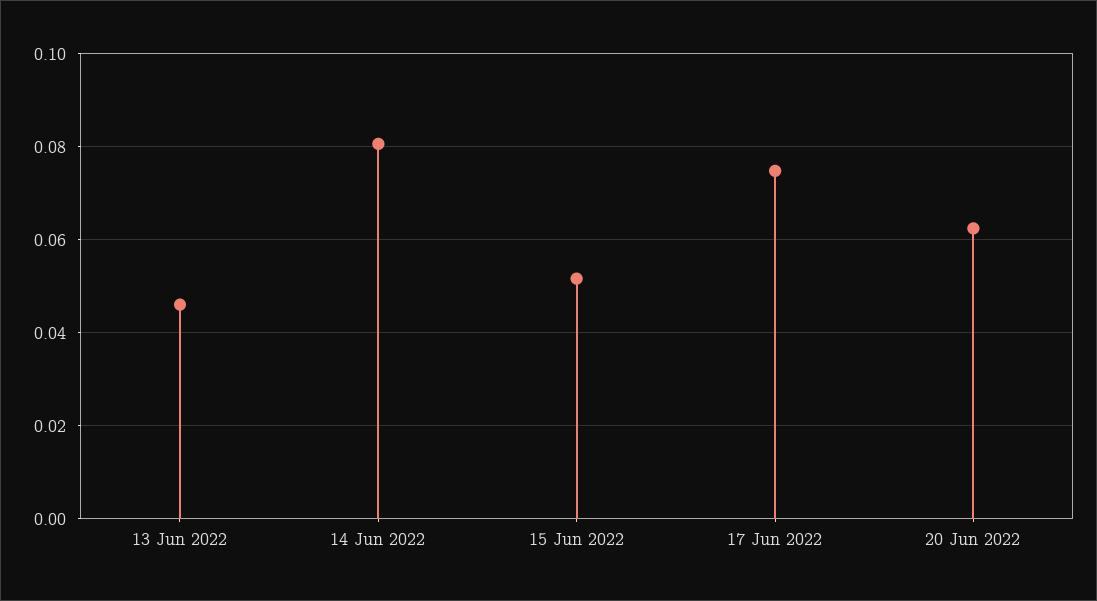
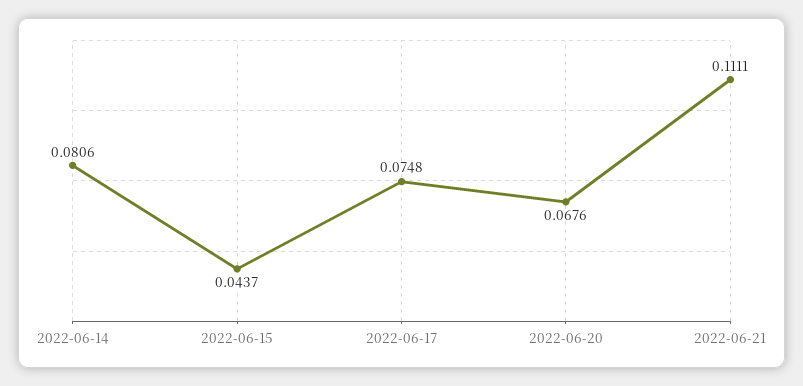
13 Jun 2022: 0.046 -> none
15 Jun 2022: 0.052 -> 0.0437
20 Jun 2022: 0.062 -> 0.0676
2022-06-21: none -> 0.1111

